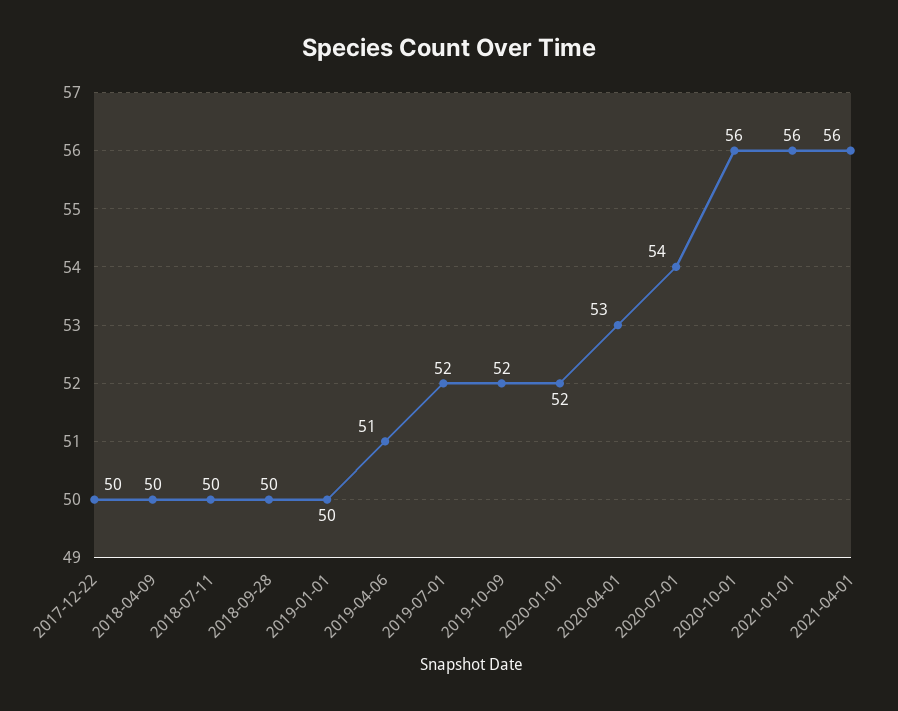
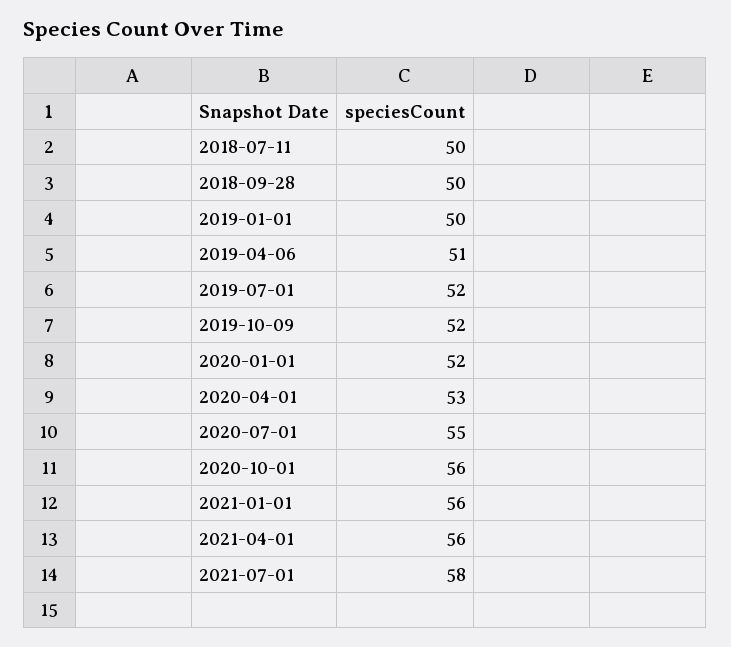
2017-12-22: 50 -> none
2018-04-09: 50 -> none
2020-07-01: 54 -> 55
2021-07-01: none -> 58

